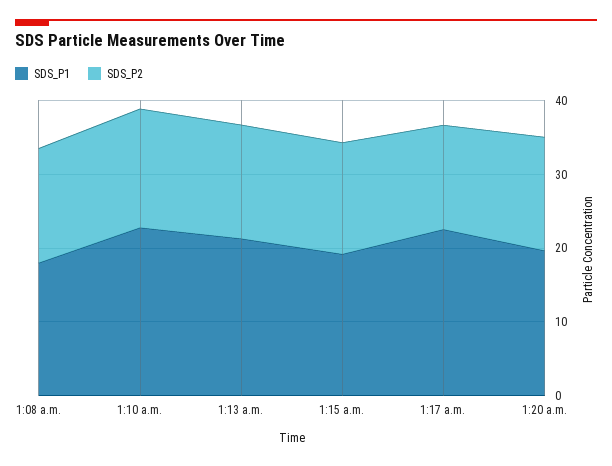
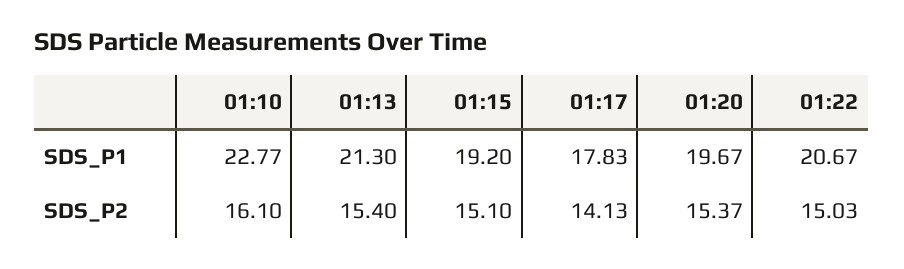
SDS_P1, 1:08 a.m.: 18 -> none
SDS_P2, 1:08 a.m.: 16 -> none
SDS_P1, 1:17 a.m.: 22 -> 17.83
SDS_P1, 01:22: none -> 20.67
SDS_P2, 01:22: none -> 15.03

